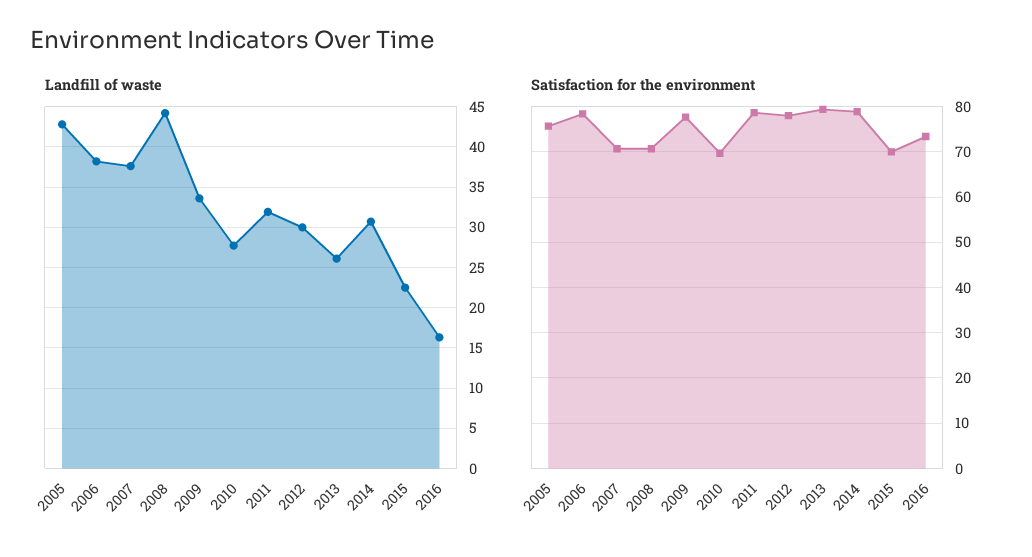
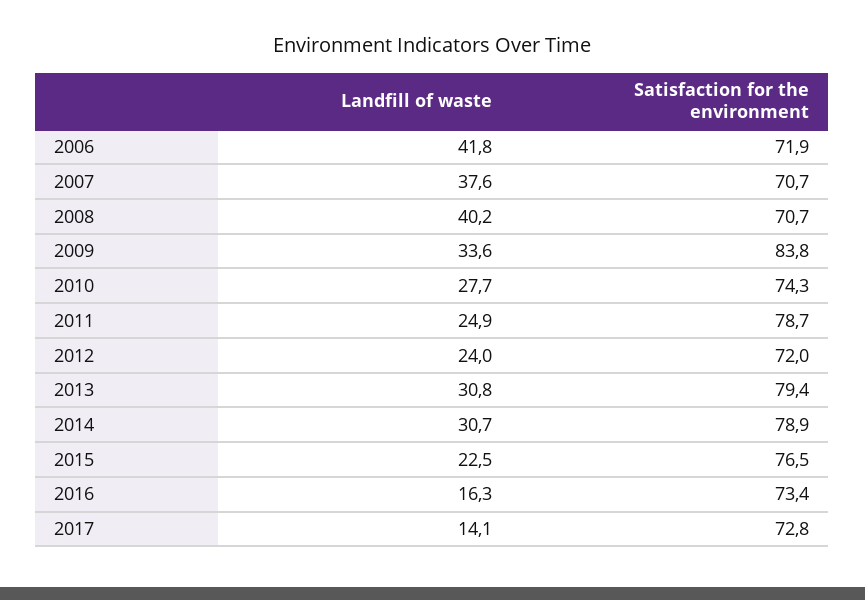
Landfill of waste, 2005: 43 -> none
Landfill of waste, 2006: 38 -> 41.8
Landfill of waste, 2008: 44 -> 40.2
Landfill of waste, 2011: 32 -> 24.9
Landfill of waste, 2012: 30 -> 24
Landfill of waste, 2013: 26 -> 30.8
Satisfaction for the environment, 2005: 76 -> none
Satisfaction for the environment, 2006: 78 -> 71.9
Satisfaction for the environment, 2009: 78 -> 83.8
Satisfaction for the environment, 2010: 70 -> 74.3
Satisfaction for the environment, 2012: 78 -> 72
Satisfaction for the environment, 2015: 70 -> 76.5
Landfill of waste, 2017: none -> 14.1
Satisfaction for the environment, 2017: none -> 72.8

